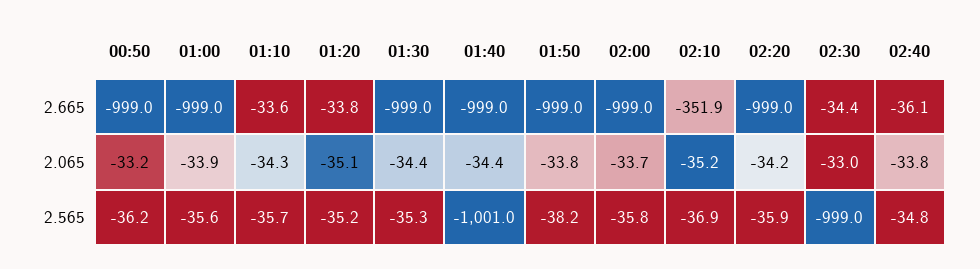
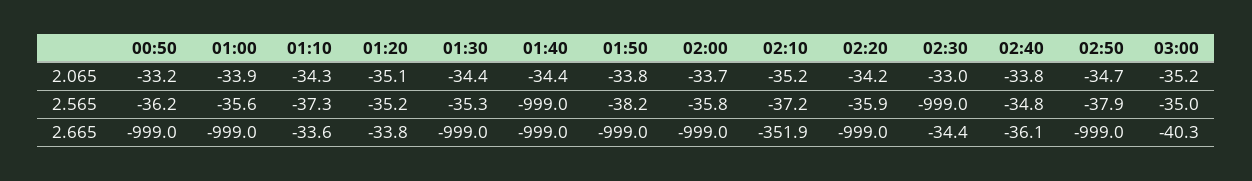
01:10, 2.565: -35.7 -> -37.3
01:40, 2.565: -1001 -> -999
02:10, 2.565: -36.9 -> -37.2
02:50, 2.065: none -> -34.7
03:00, 2.065: none -> -35.2
02:50, 2.565: none -> -37.9
03:00, 2.565: none -> -35
02:50, 2.665: none -> -999
03:00, 2.665: none -> -40.3

